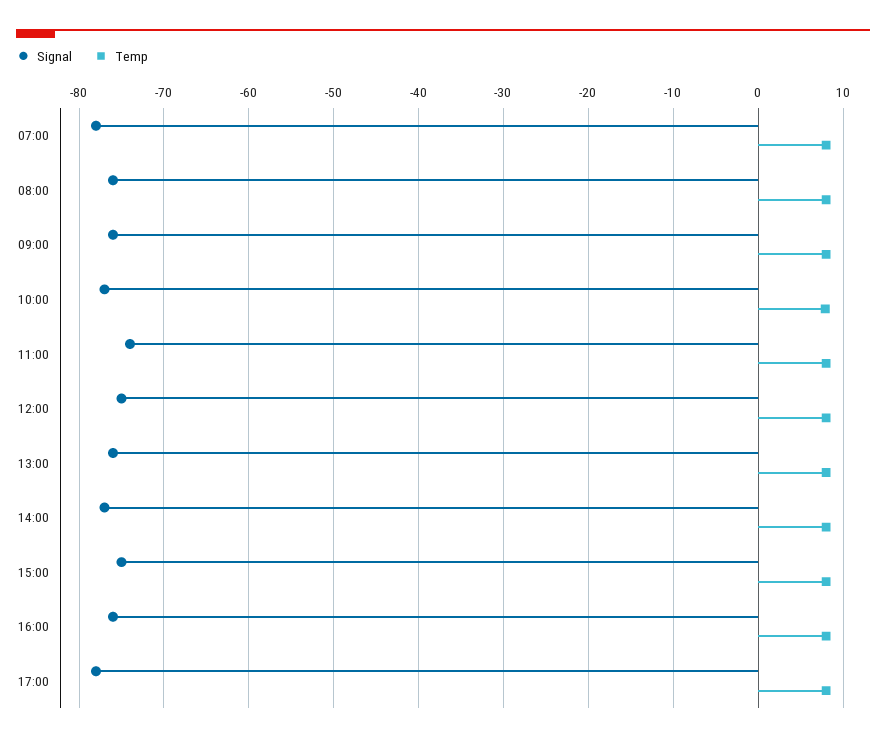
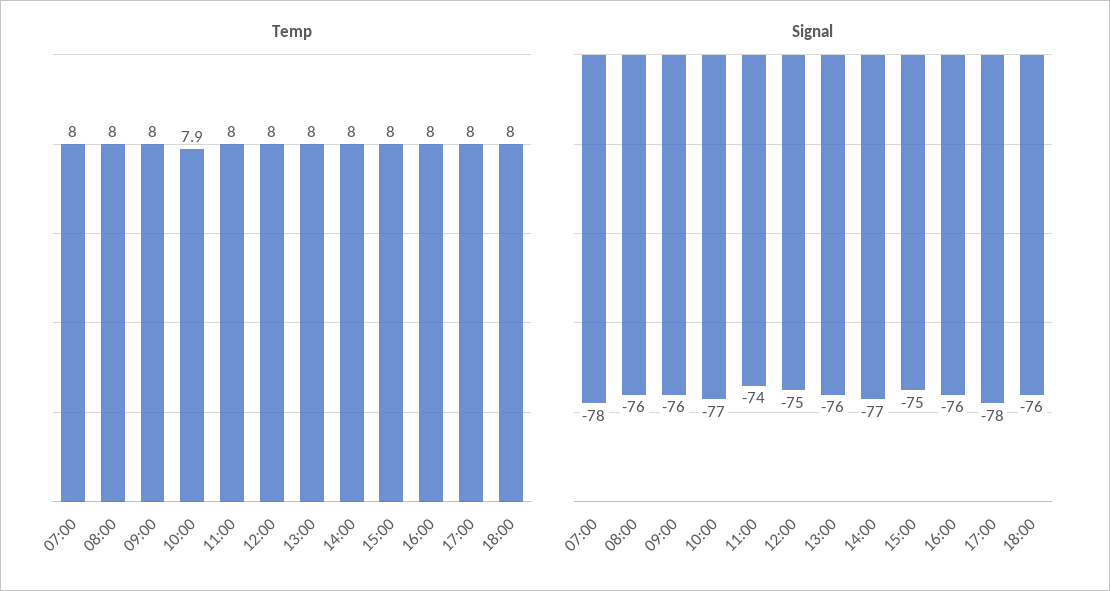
Temp, 18:00: none -> 8
Signal, 18:00: none -> -76

